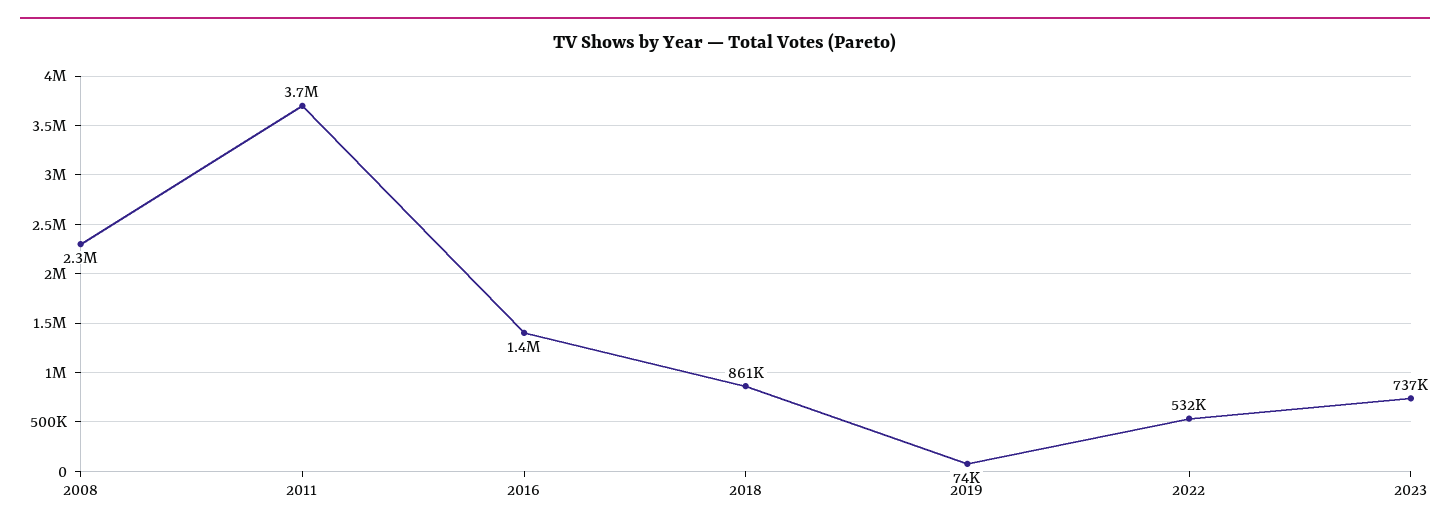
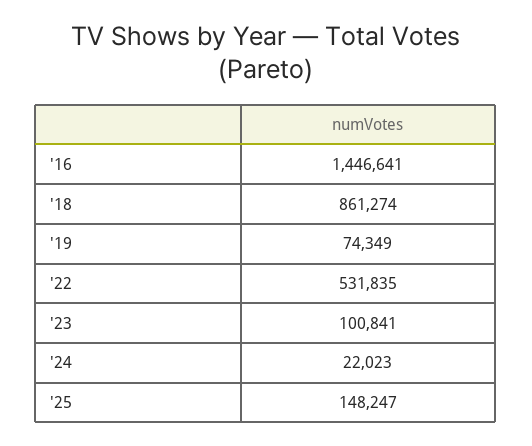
2008: 2300000 -> none
2011: 3700000 -> none
2023: 737000 -> 100841
'24: none -> 22023
'25: none -> 148247

